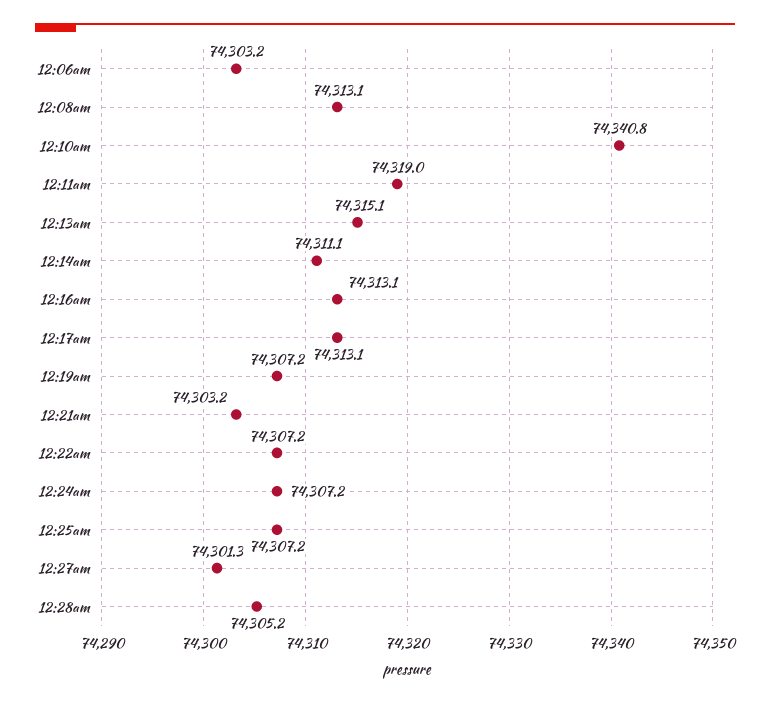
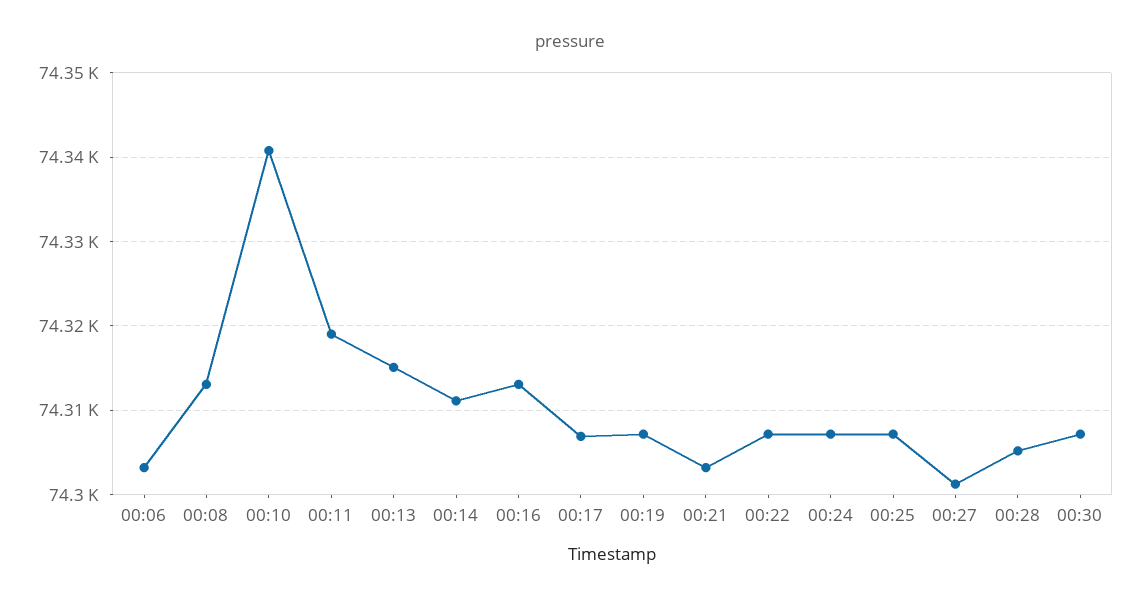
12:17am: 74313.1 -> 74307
00:30: none -> 74307

